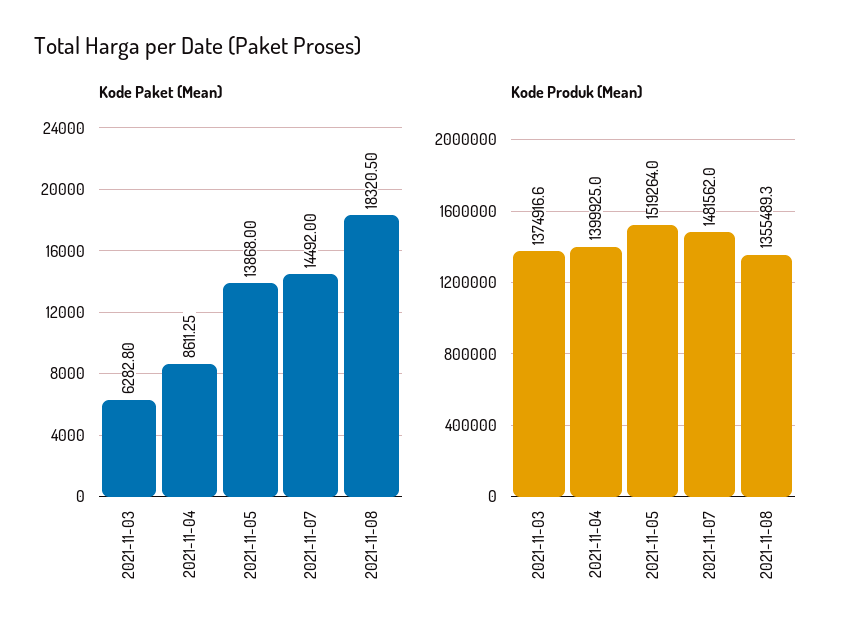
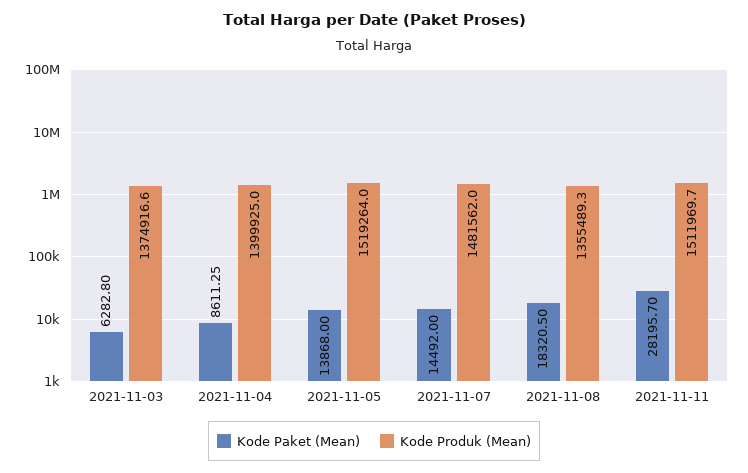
Kode Paket (Mean), 2021-11-11: none -> 28195.7
Kode Produk (Mean), 2021-11-11: none -> 1511969.7

